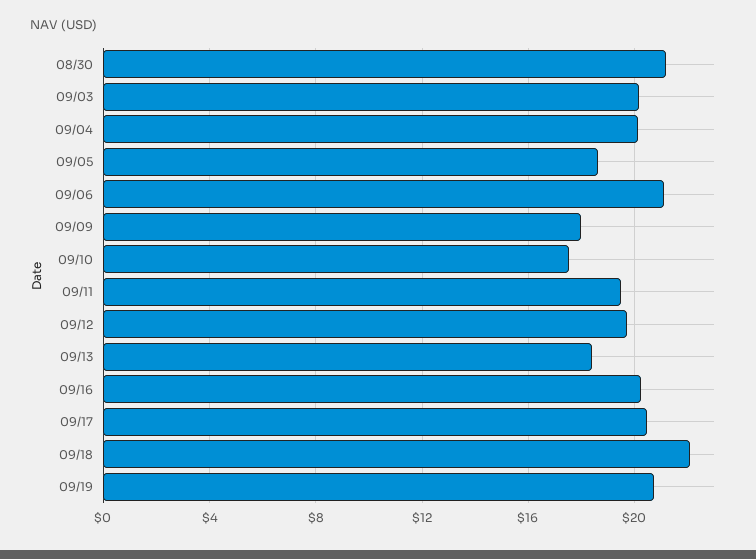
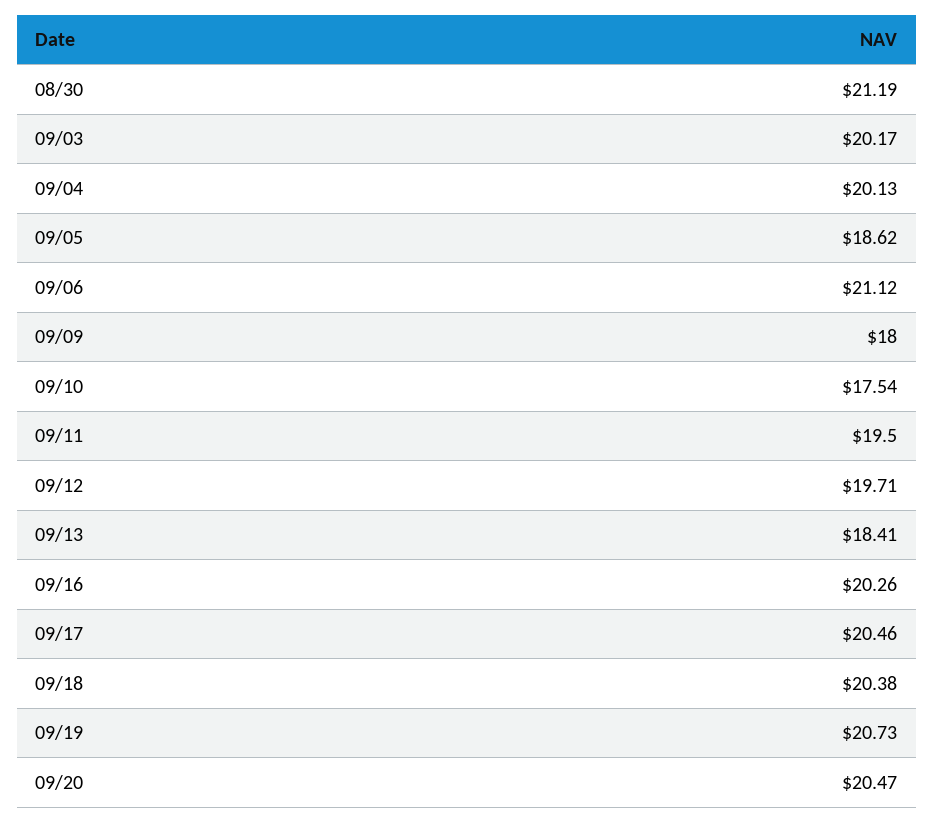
09/18: 22 -> 20.38
09/20: none -> 20.47

